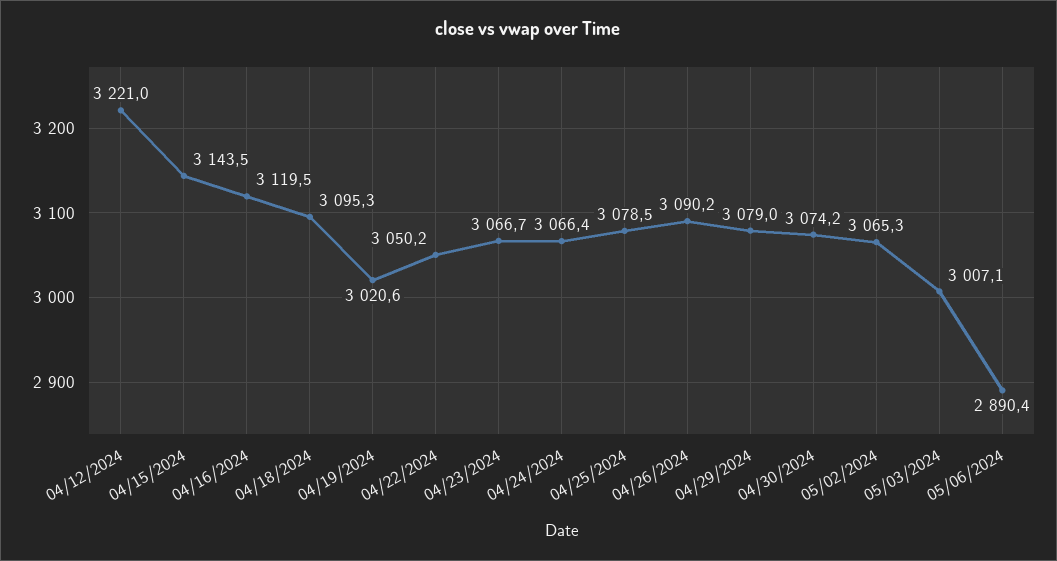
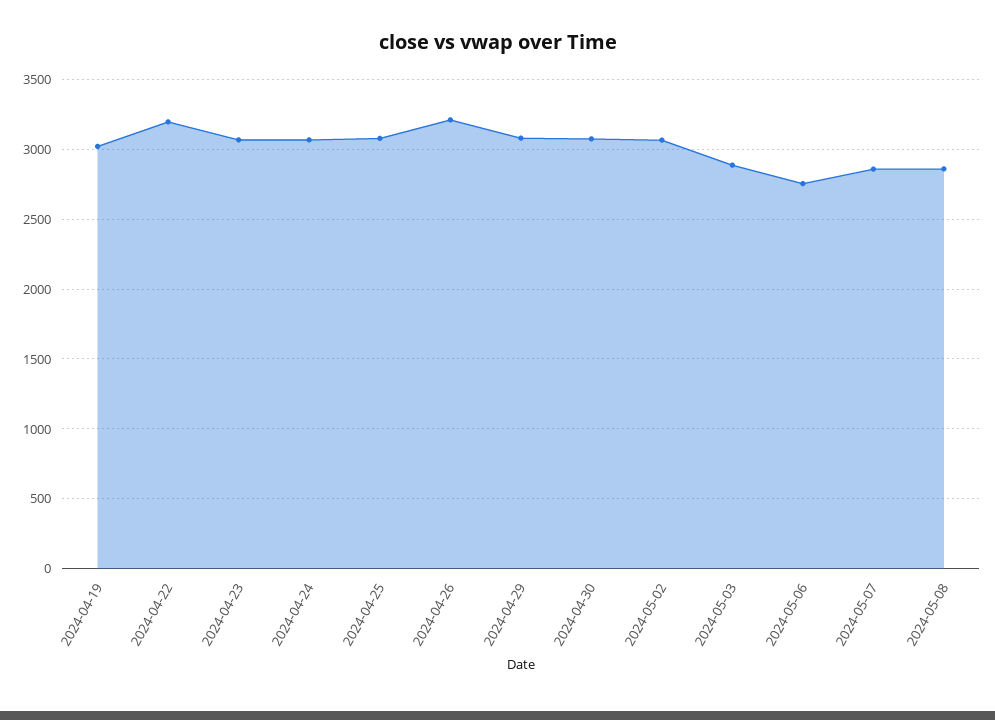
04/12/2024: 3221 -> none
04/15/2024: 3143.5 -> none
04/16/2024: 3119.5 -> none
04/18/2024: 3095.3 -> none
04/22/2024: 3050.2 -> 3200
04/26/2024: 3090.2 -> 3200
05/03/2024: 3007.1 -> 2900
05/06/2024: 2890.4 -> 2750
2024-05-07: none -> 2850
2024-05-08: none -> 2850

